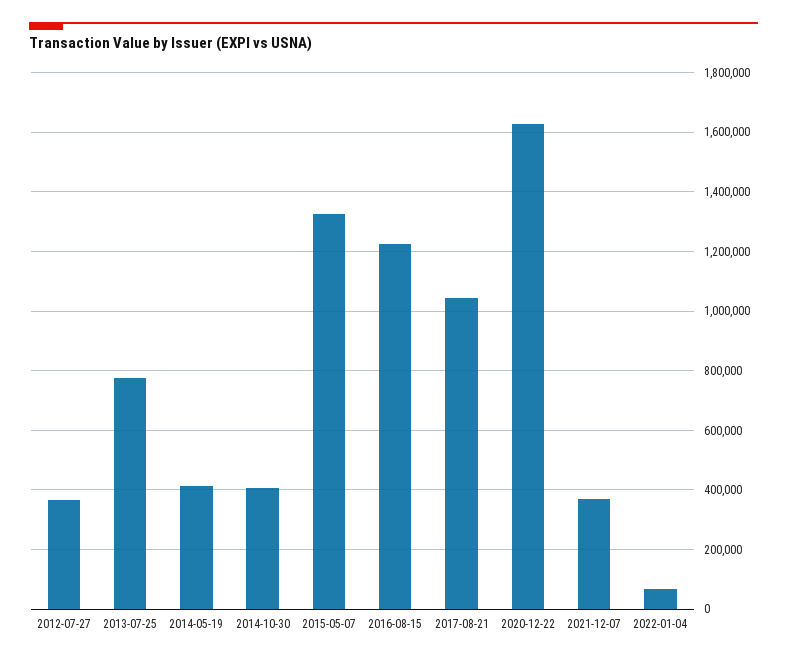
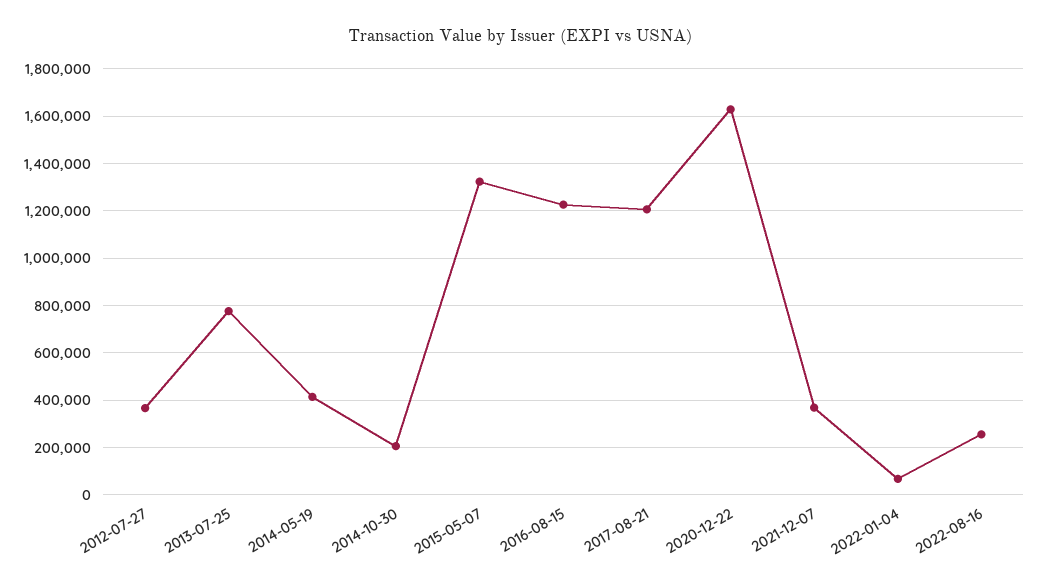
2014-10-30: 400000 -> 200000
2017-08-21: 1050000 -> 1200000
2022-08-16: none -> 250000

